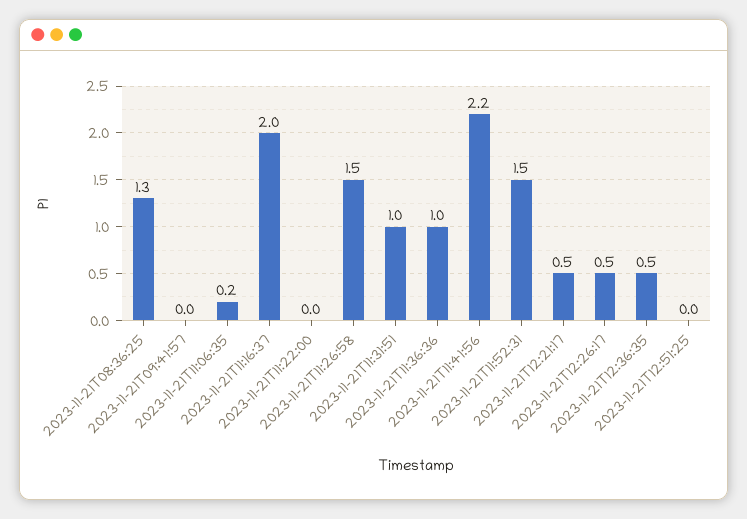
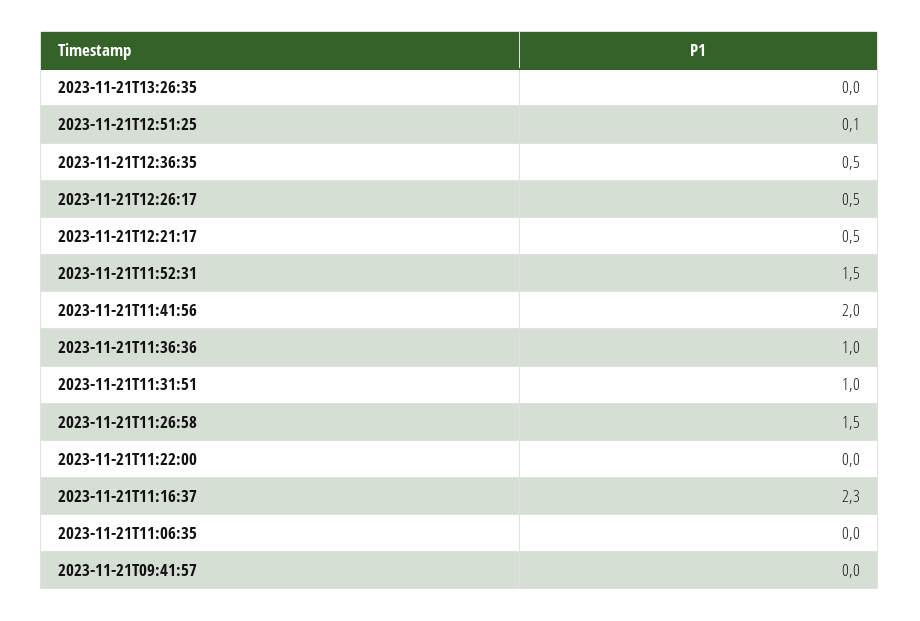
2023-11-21T08:36:25: 1.3 -> none
2023-11-21T11:06:35: 0.2 -> 0
2023-11-21T11:16:37: 2 -> 2.3
2023-11-21T11:41:56: 2.2 -> 2
2023-11-21T12:51:25: 0 -> 0.1
2023-11-21T13:26:35: none -> 0

